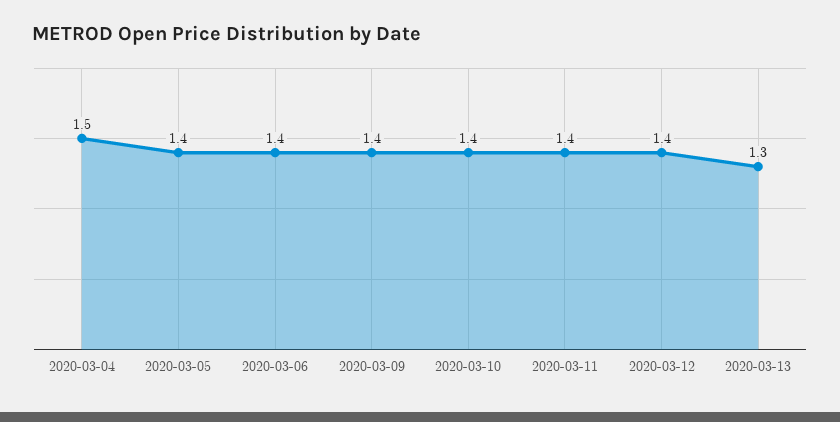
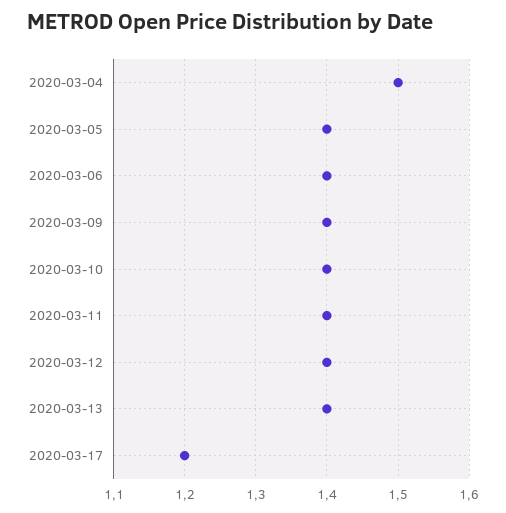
2020-03-13: 1.3 -> 1.4
2020-03-17: none -> 1.2

